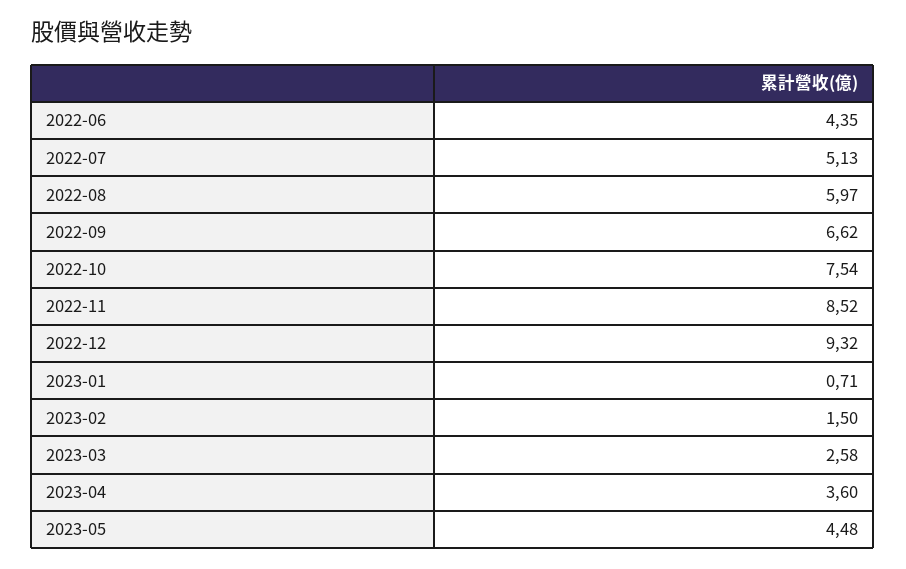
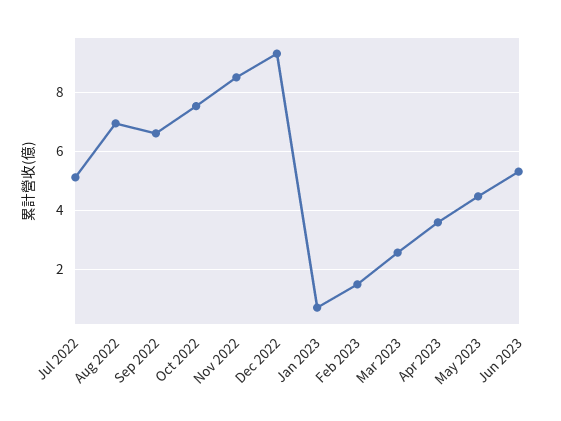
2022-06: 4.35 -> none
2022-08: 5.97 -> 7
Jun 2023: none -> 5.25

